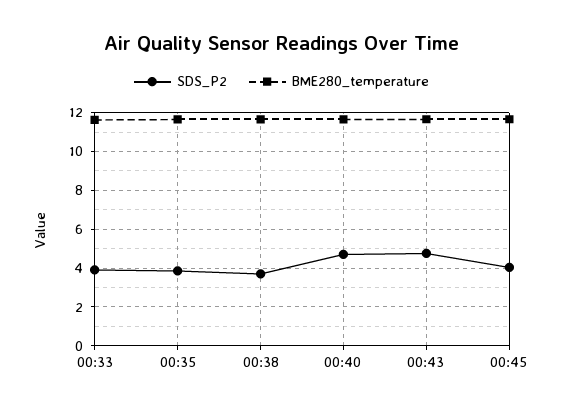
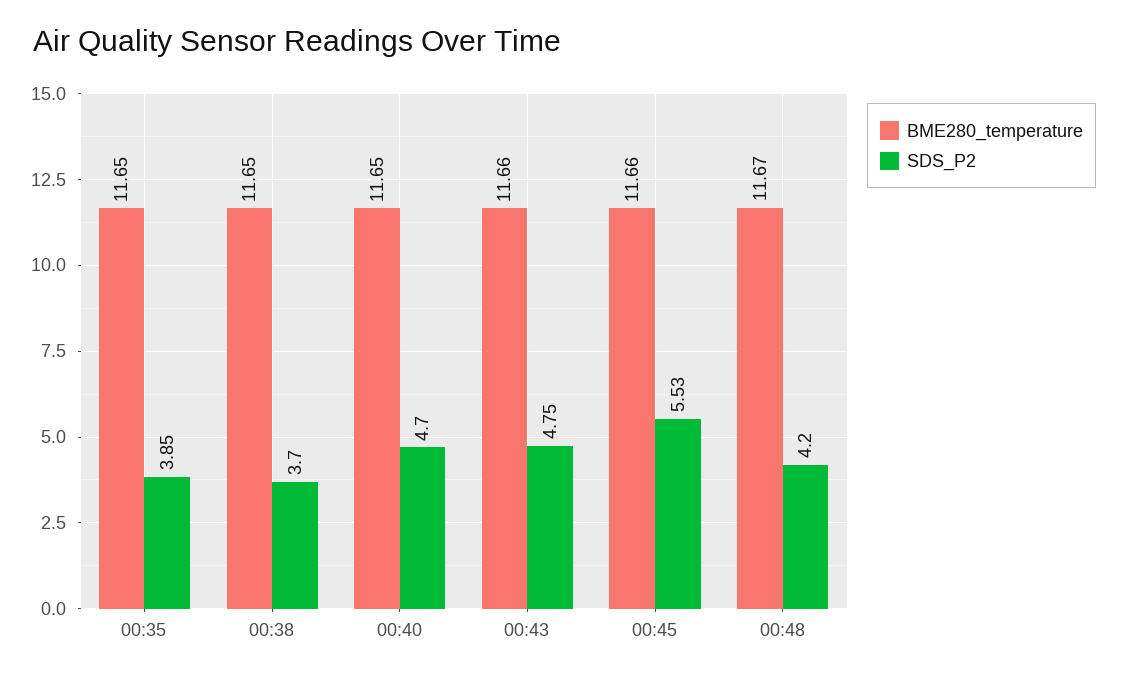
SDS_P2, 00:33: 4 -> none
BME280_temperature, 00:33: 11.5 -> none
SDS_P2, 00:45: 4 -> 5.53
BME280_temperature, 00:48: none -> 11.67
SDS_P2, 00:48: none -> 4.2

